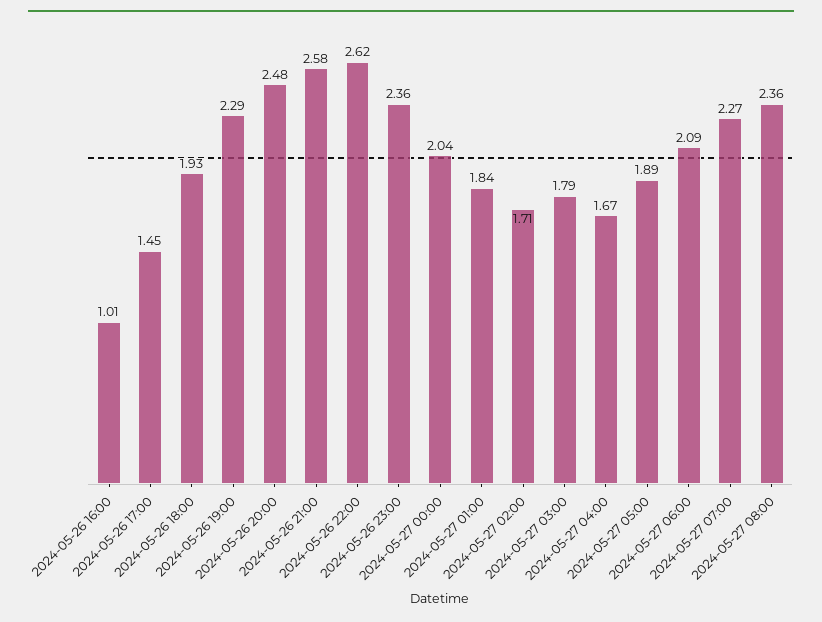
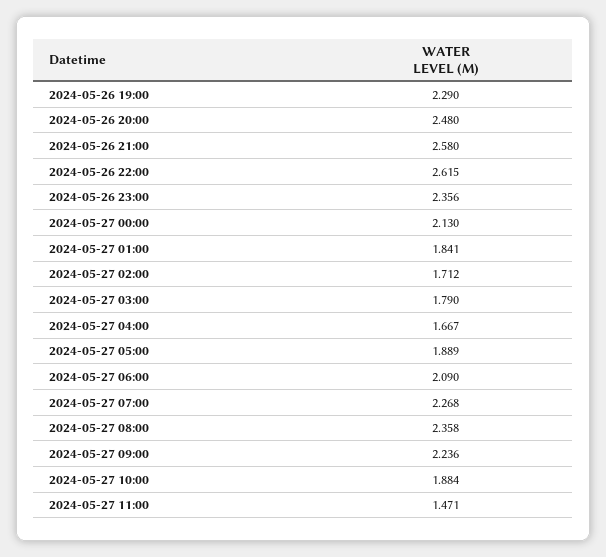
2024-05-26 16:00: 1.01 -> none
2024-05-26 17:00: 1.45 -> none
2024-05-26 18:00: 1.93 -> none
2024-05-27 00:00: 2.04 -> 2.13
2024-05-27 09:00: none -> 2.236
2024-05-27 10:00: none -> 1.884
2024-05-27 11:00: none -> 1.471

